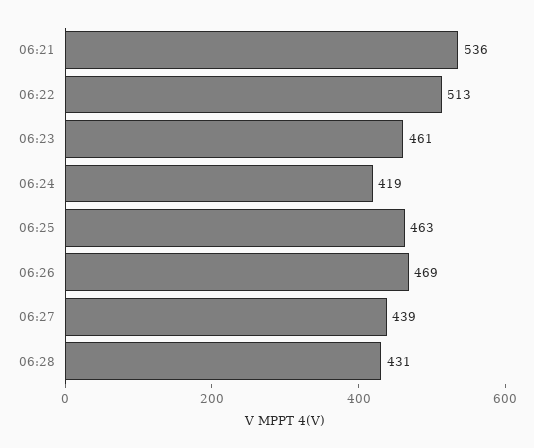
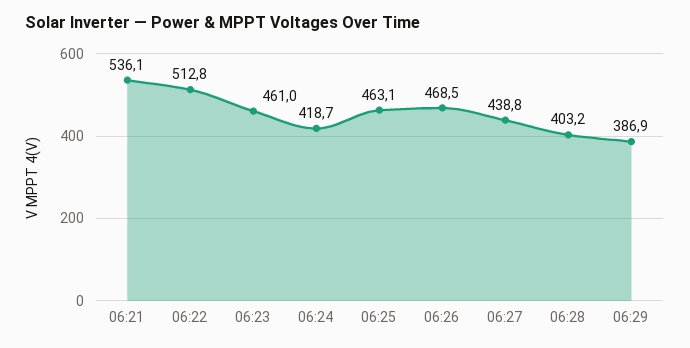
06:28: 431 -> 403.2
06:29: none -> 386.9

